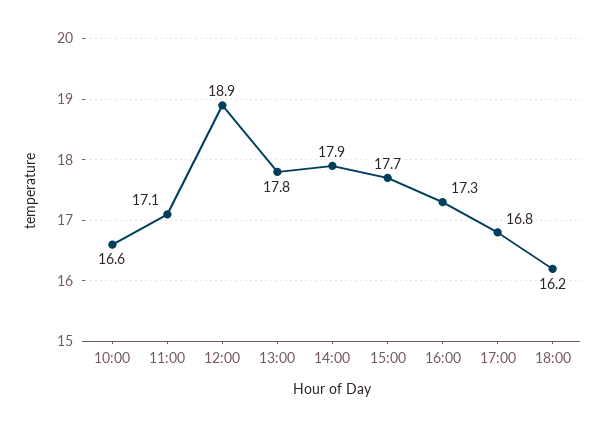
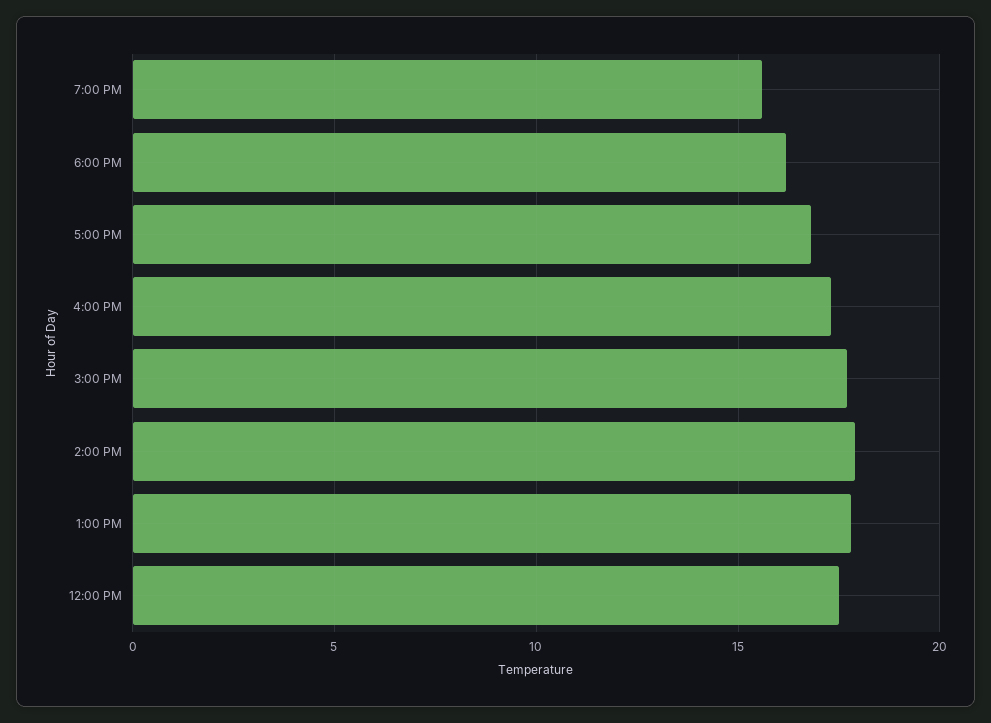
10:00: 16.6 -> none
11:00: 17.1 -> none
12:00: 18.9 -> 17.5
7:00 PM: none -> 15.5

